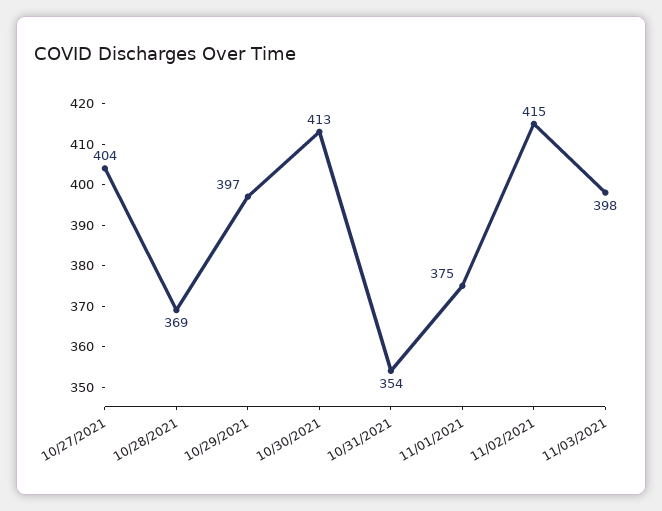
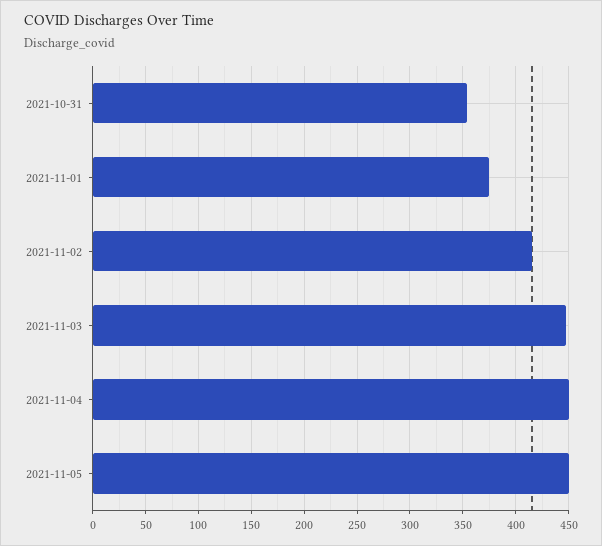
10/27/2021: 404 -> none
10/28/2021: 369 -> none
10/29/2021: 397 -> none
10/30/2021: 413 -> none
11/03/2021: 398 -> 450
2021-11-04: none -> 450
2021-11-05: none -> 450

